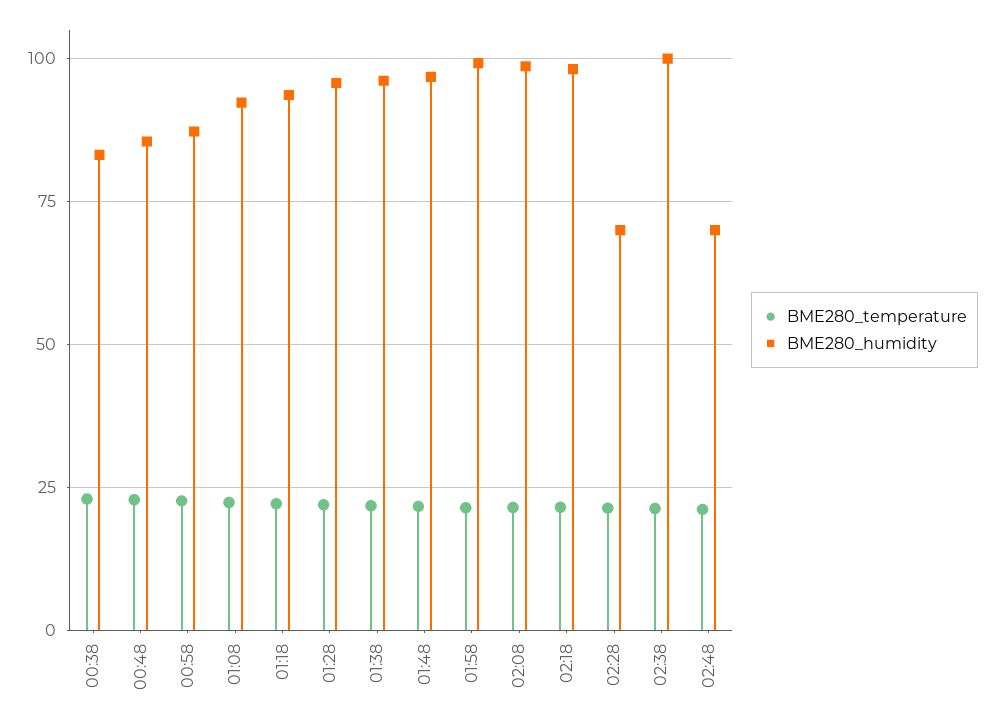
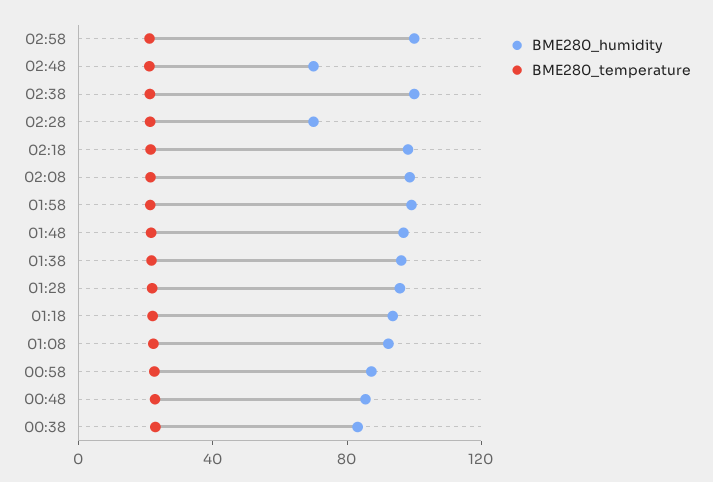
BME280_humidity, 02:58: none -> 100
BME280_temperature, 02:58: none -> 20

